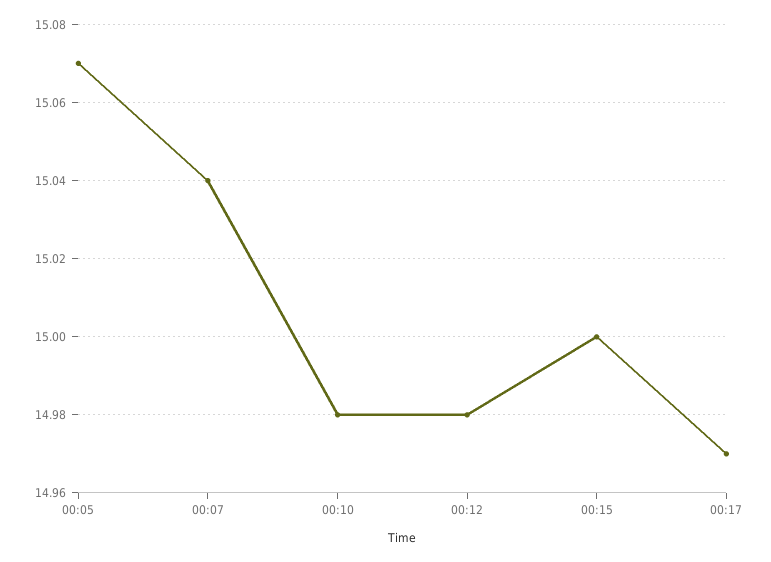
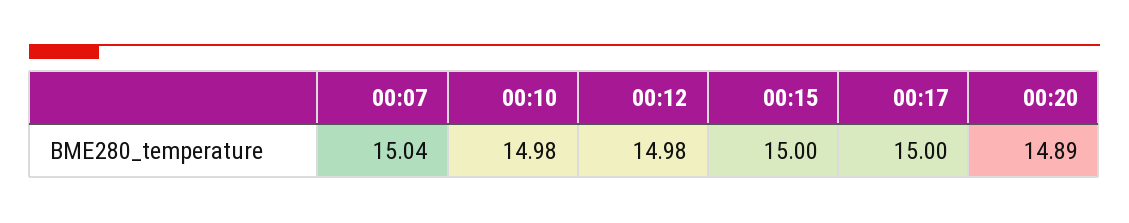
00:05: 15.07 -> none
00:17: 14.97 -> 15
00:20: none -> 14.89

